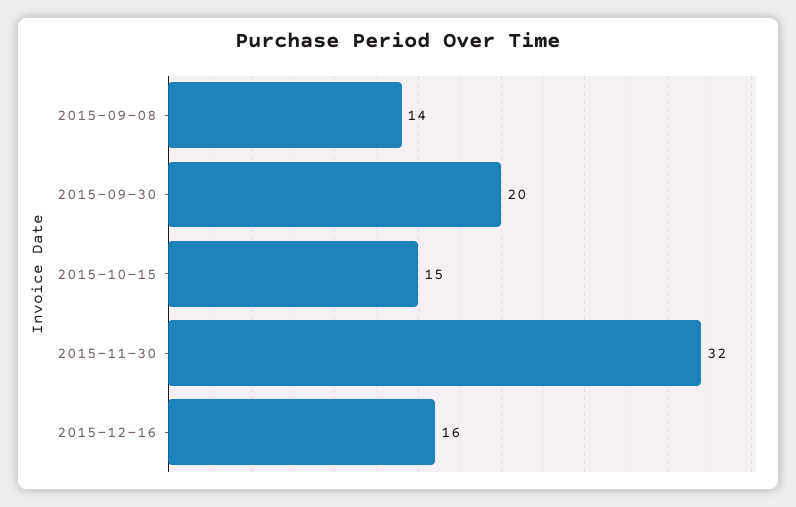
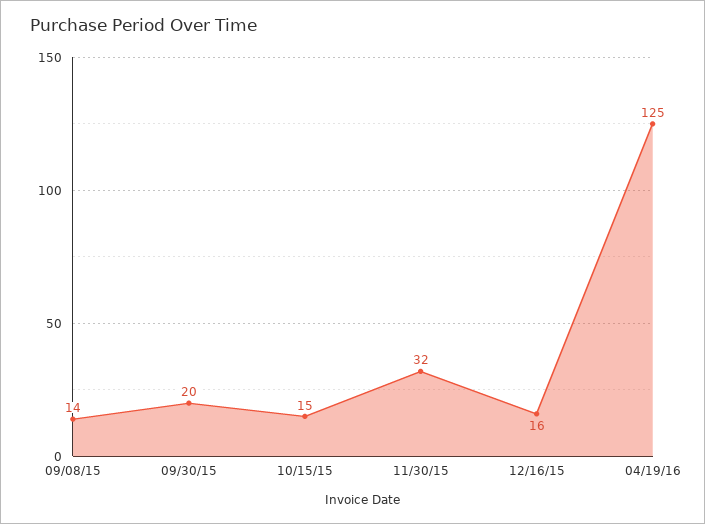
04/19/16: none -> 125

